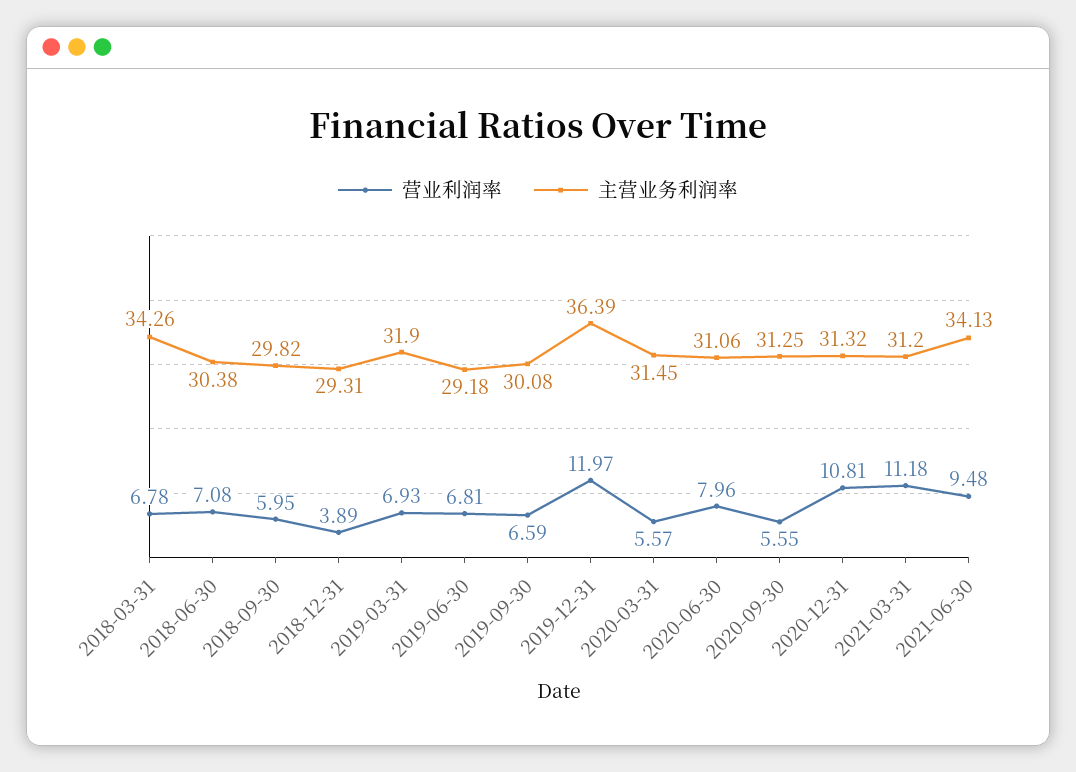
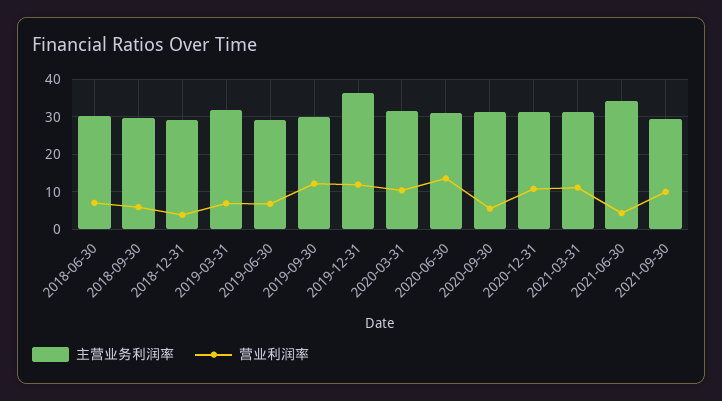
营业利润率, 2018-03-31: 6.78 -> none
主营业务利润率, 2018-03-31: 34.26 -> none
营业利润率, 2019-09-30: 6.59 -> 12
营业利润率, 2020-03-31: 5.57 -> 10
营业利润率, 2020-06-30: 7.96 -> 14
营业利润率, 2021-06-30: 9.48 -> 4
主营业务利润率, 2021-09-30: none -> 30
营业利润率, 2021-09-30: none -> 10

